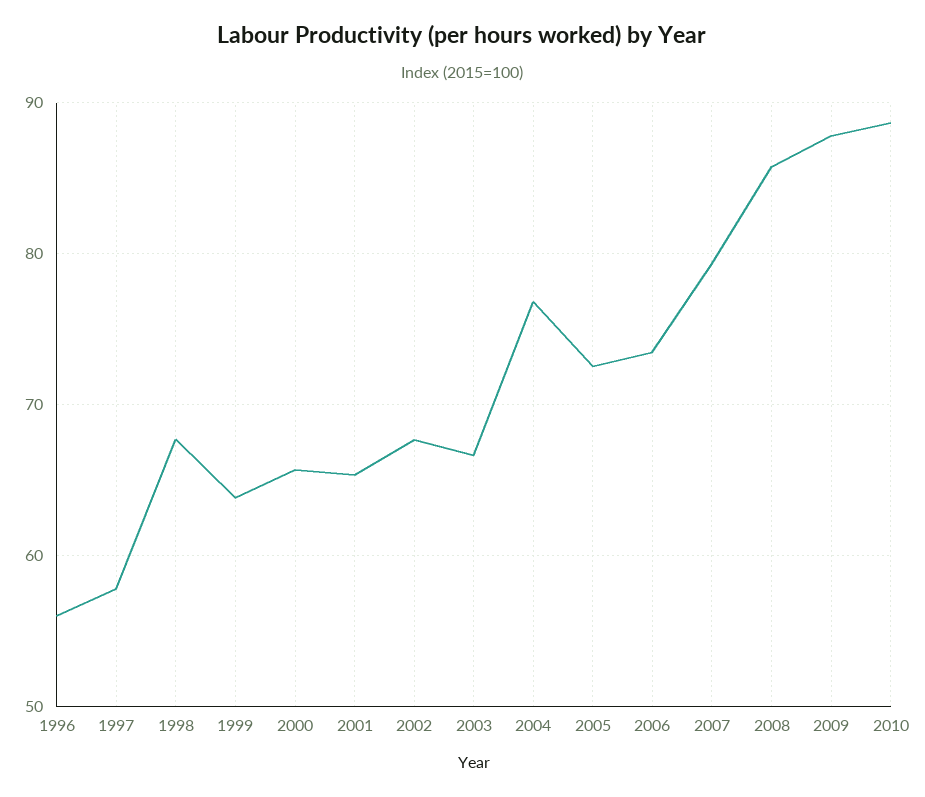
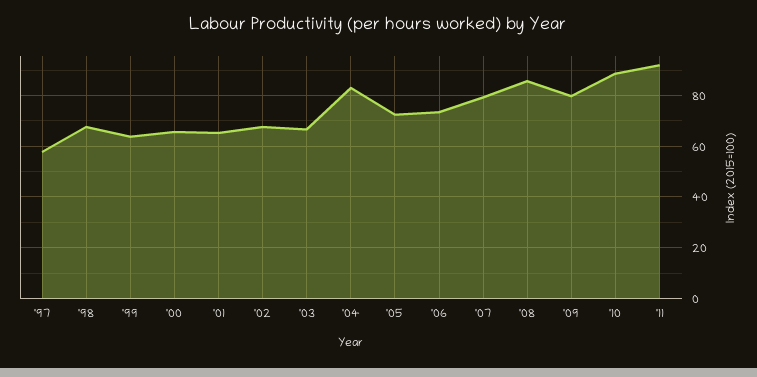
1996: 56 -> none
2004: 77 -> 82.5
2009: 88 -> 80
'11: none -> 92.5

